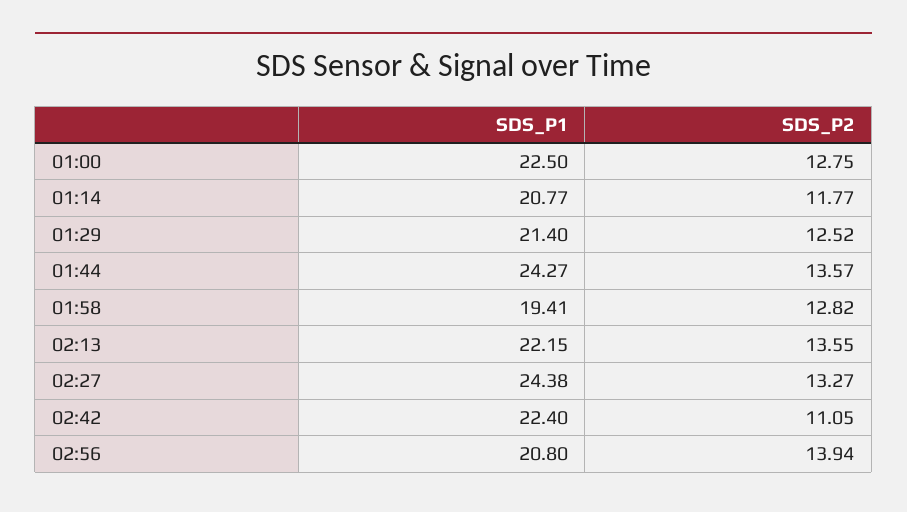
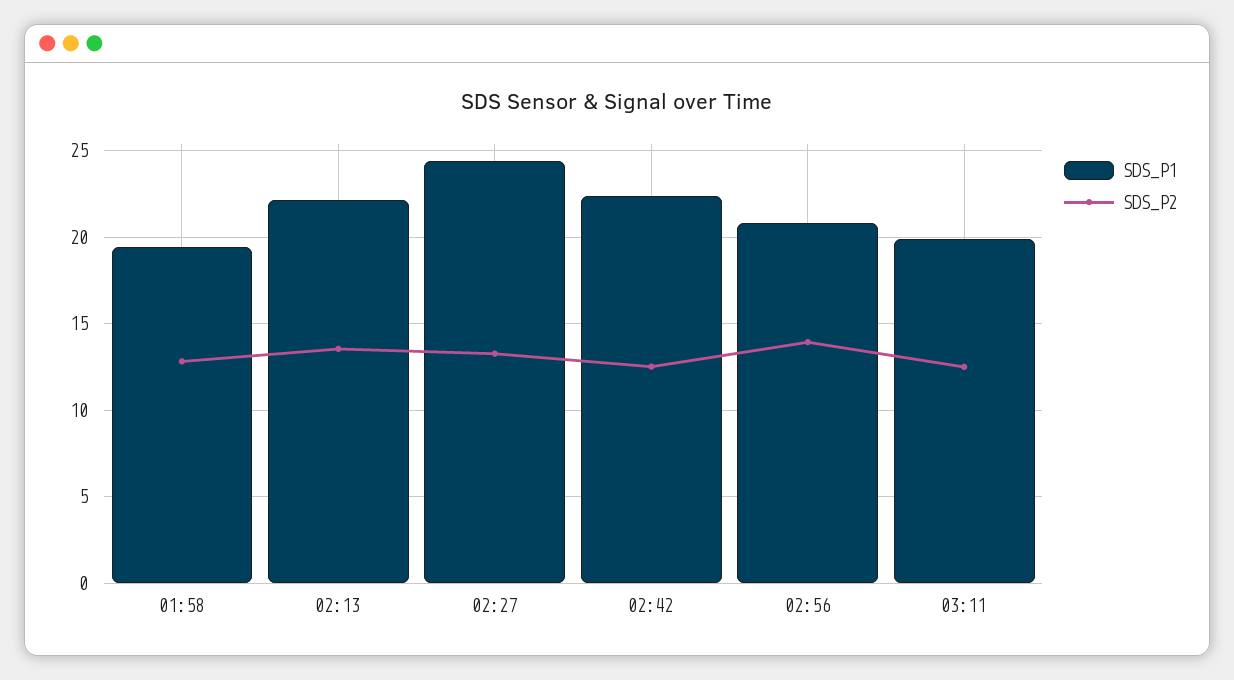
SDS_P1, 01:00: 22.5 -> none
SDS_P2, 01:00: 12.75 -> none
SDS_P1, 01:14: 20.77 -> none
SDS_P2, 01:14: 11.77 -> none
SDS_P1, 01:29: 21.4 -> none
SDS_P2, 01:29: 12.52 -> none
SDS_P1, 01:44: 24.27 -> none
SDS_P2, 01:44: 13.57 -> none
SDS_P2, 02:42: 11.05 -> 12.5
SDS_P1, 03:11: none -> 20
SDS_P2, 03:11: none -> 12.5

